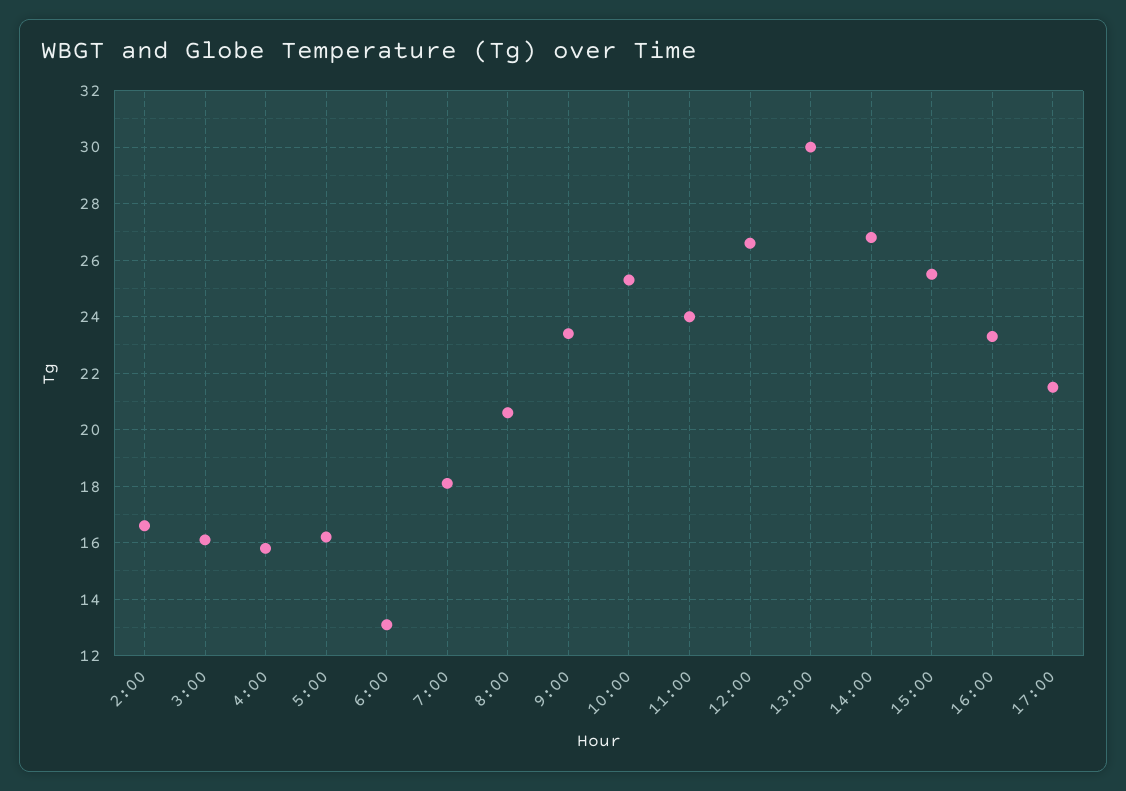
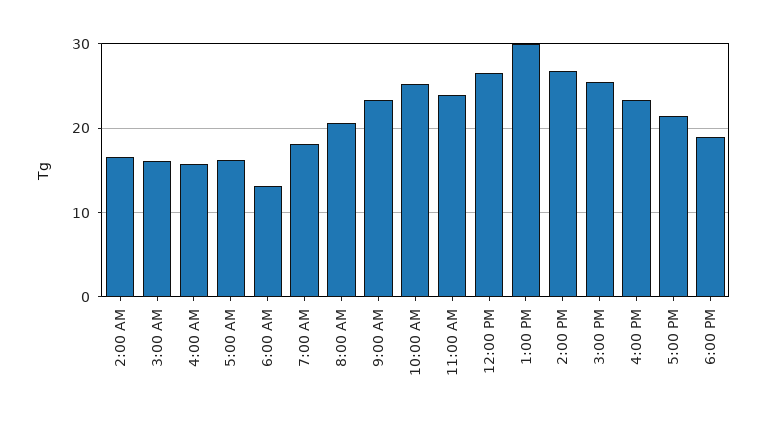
6:00 PM: none -> 19

